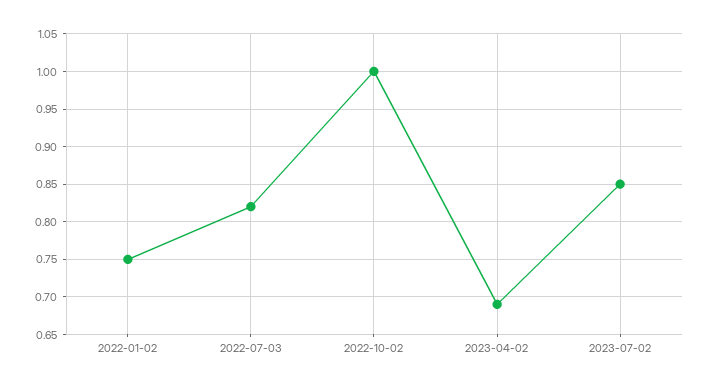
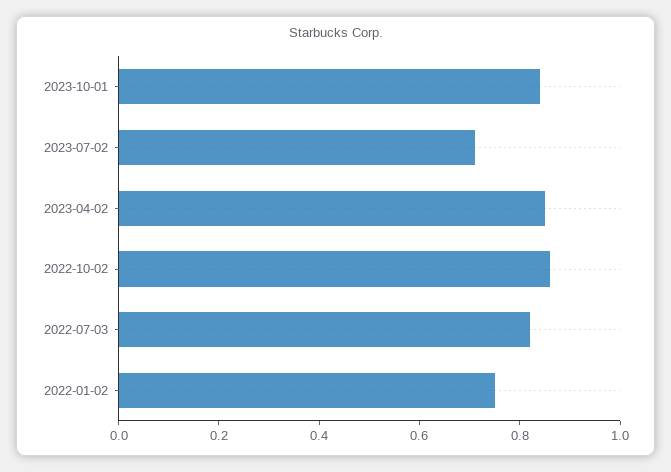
2022-10-02: 1 -> 0.85
2023-04-02: 0.69 -> 0.85
2023-07-02: 0.85 -> 0.7
2023-10-01: none -> 0.85

